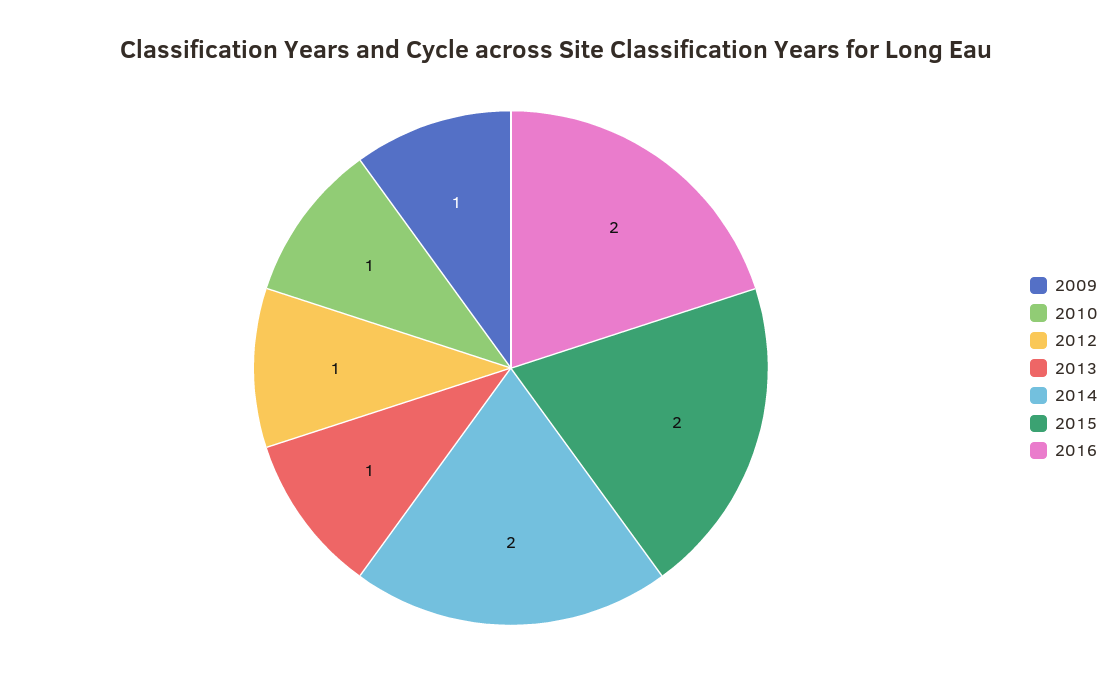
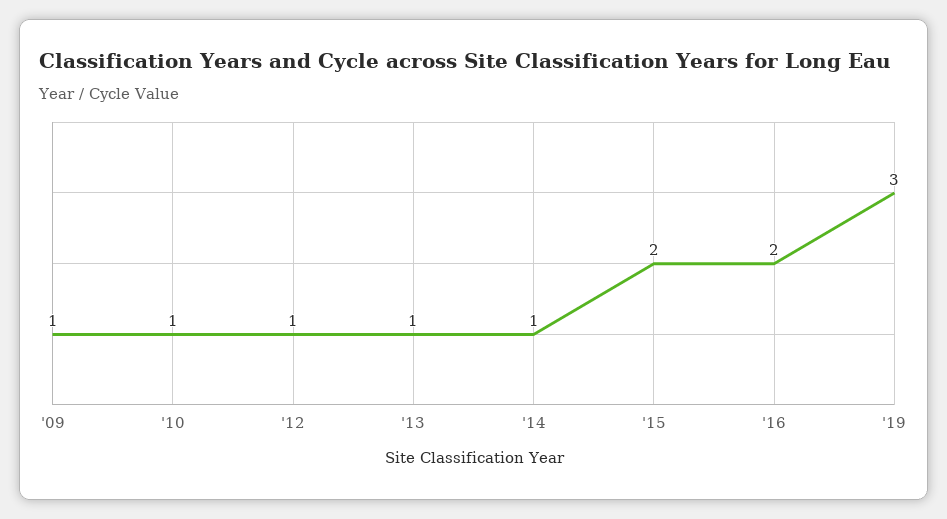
2014: 2 -> 1
'19: none -> 3

